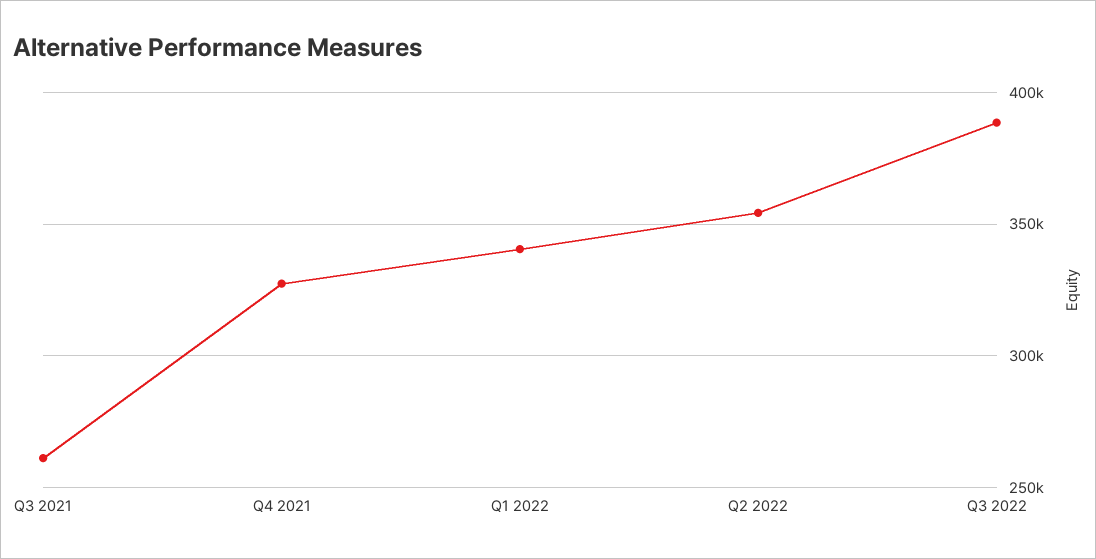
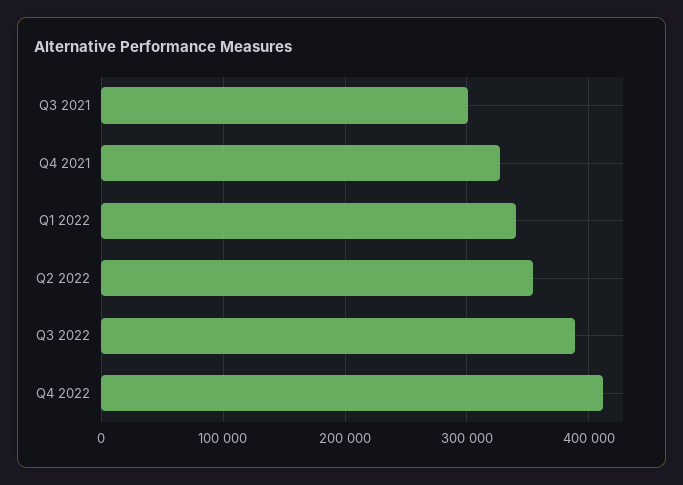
Q3 2021: 260000 -> 300000
Q4 2022: none -> 410000

